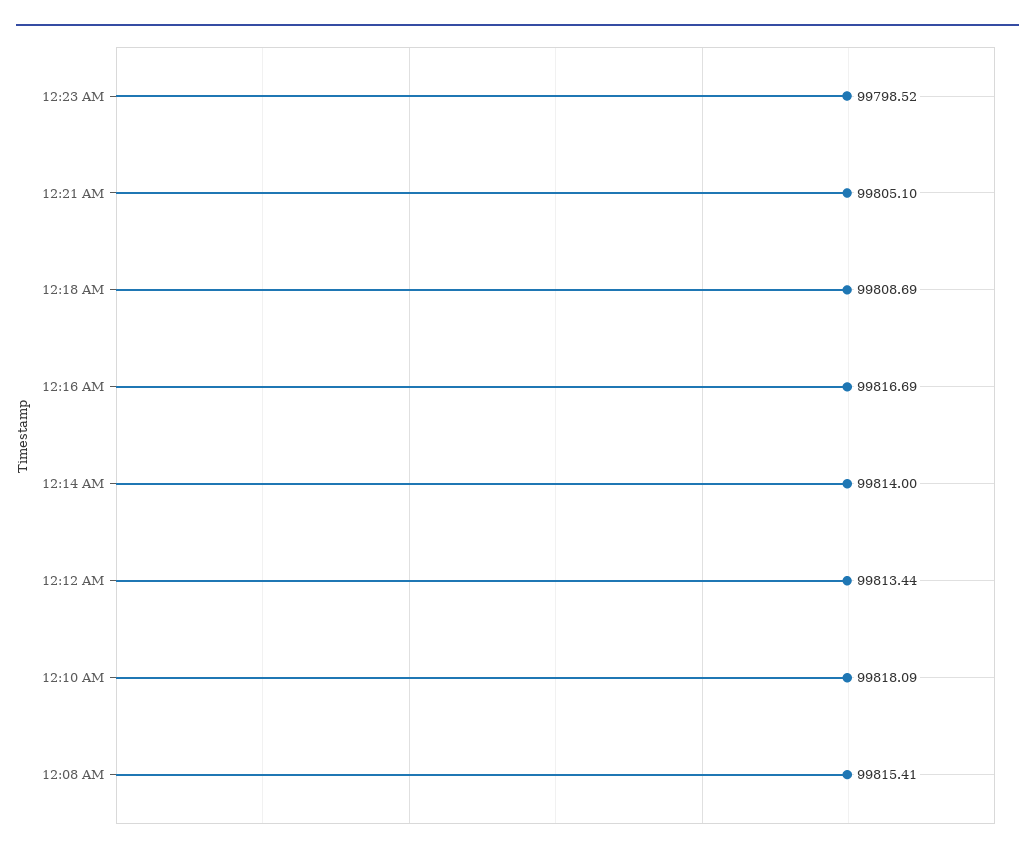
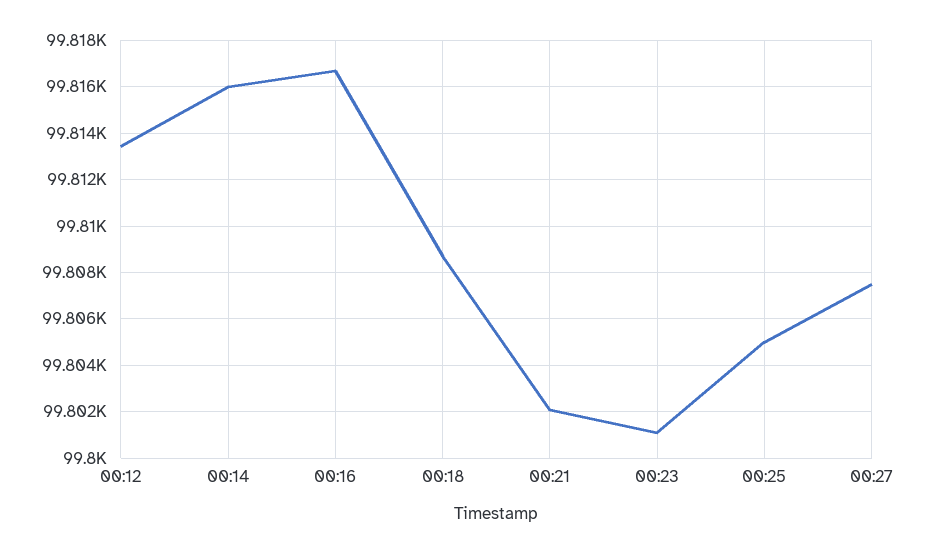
12:23 AM: 99798.52 -> 99801
12:21 AM: 99805.1 -> 99802
12:14 AM: 99814 -> 99816
12:10 AM: 99818.09 -> none
12:08 AM: 99815.41 -> none
00:25: none -> 99805
00:27: none -> 99807.5

